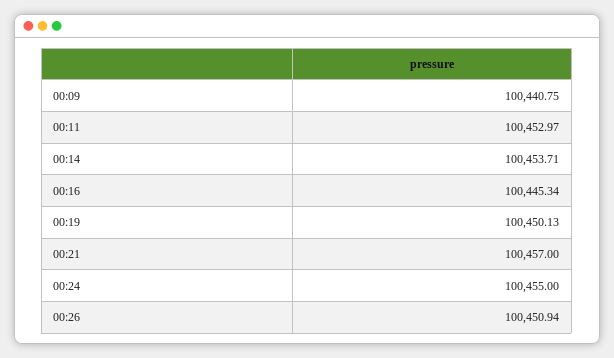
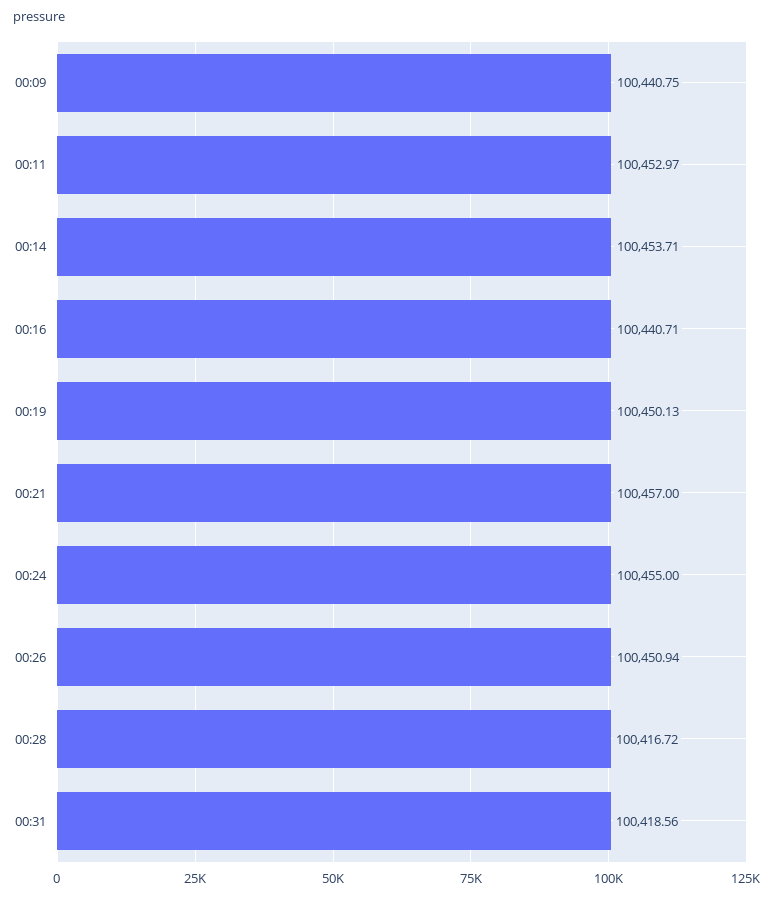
00:16: 100445.34 -> 100440.71
00:28: none -> 100416.72
00:31: none -> 100418.56

